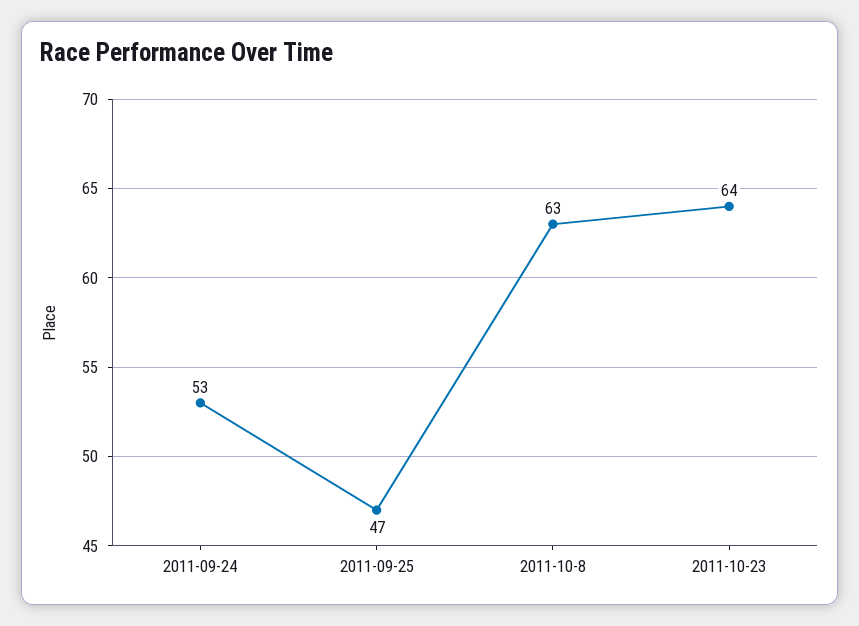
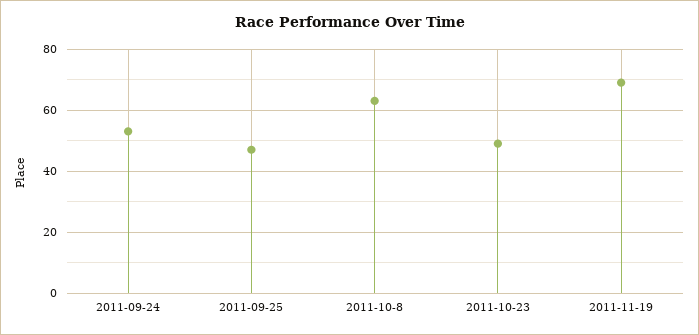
2011-10-23: 64 -> 50
2011-11-19: none -> 70

